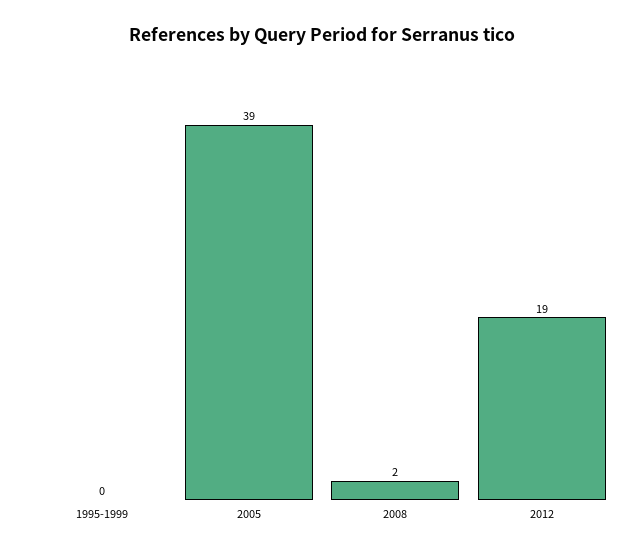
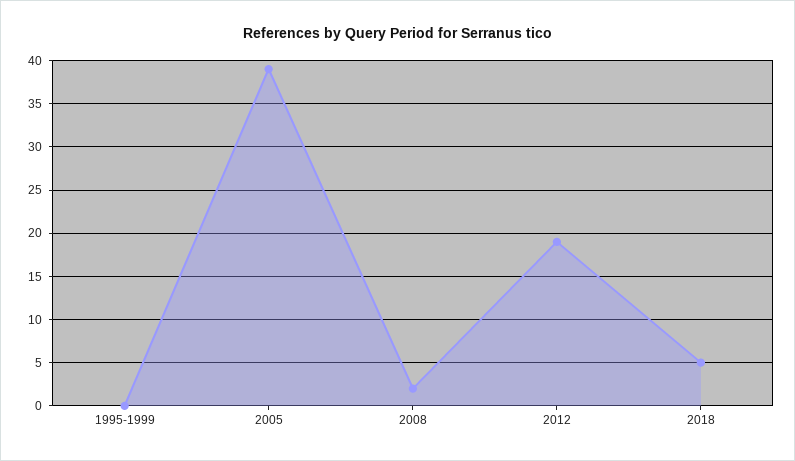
2018: none -> 5

